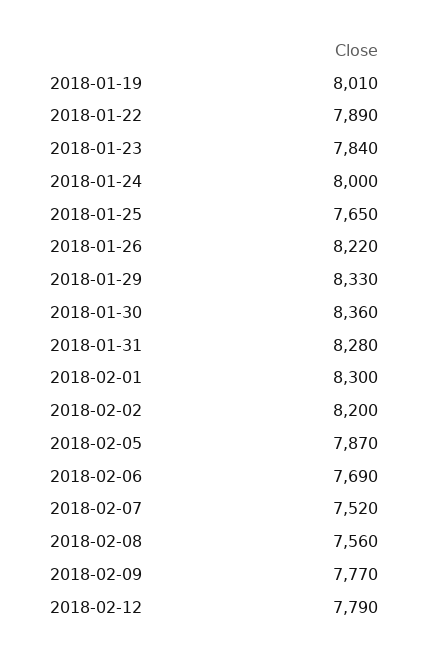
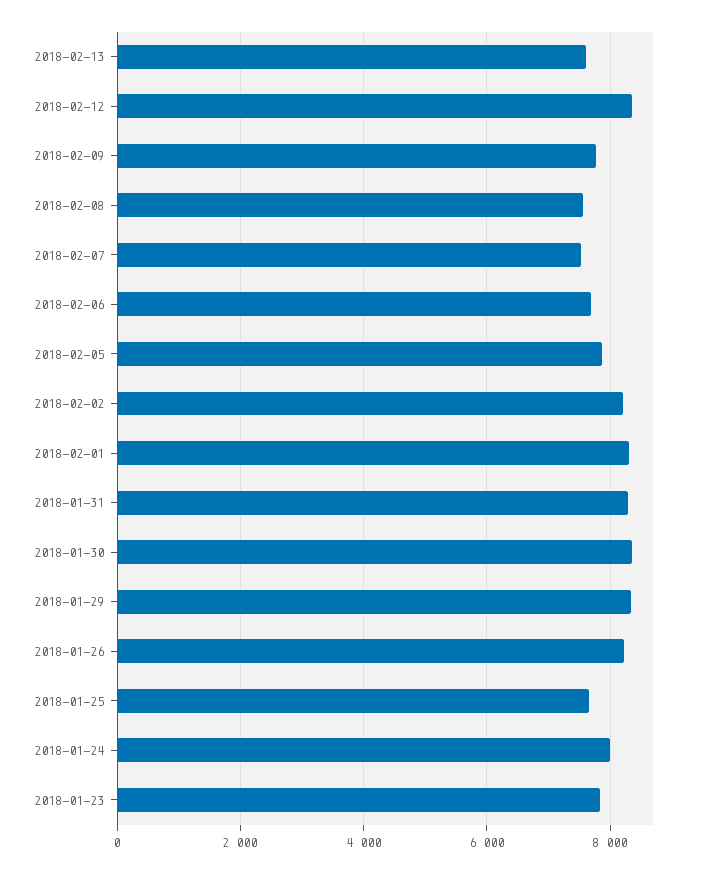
2018-01-19: 8010 -> none
2018-01-22: 7890 -> none
2018-02-12: 7790 -> 8400
2018-02-13: none -> 7600

